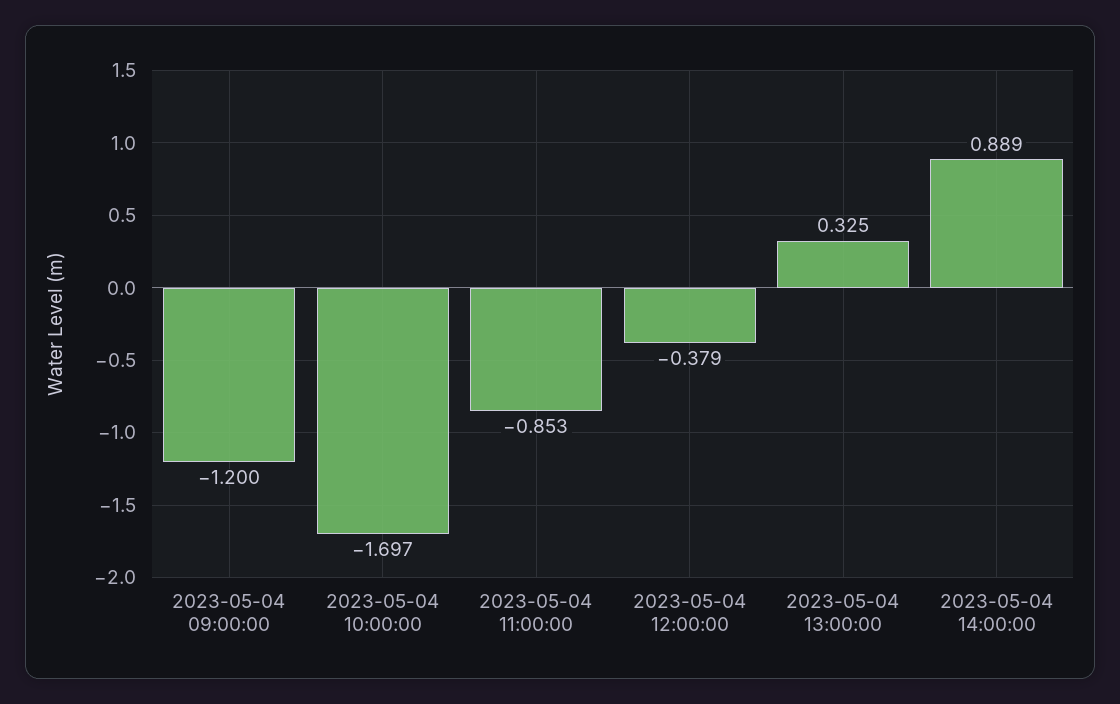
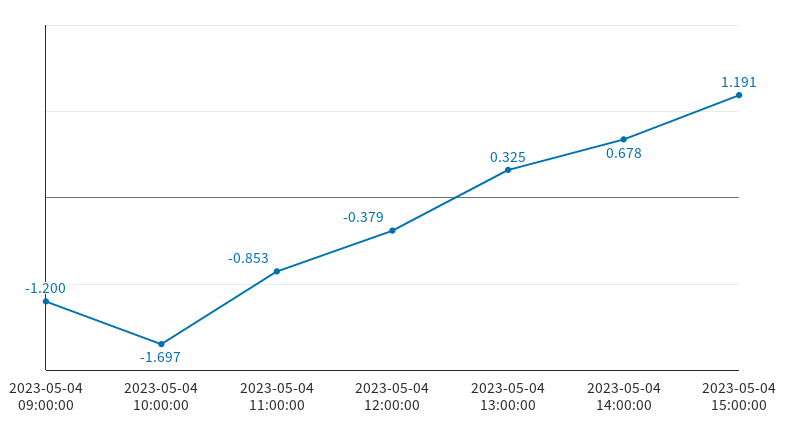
2023-05-04 14:00:00: 0.889 -> 0.678
2023-05-04 15:00:00: none -> 1.191

